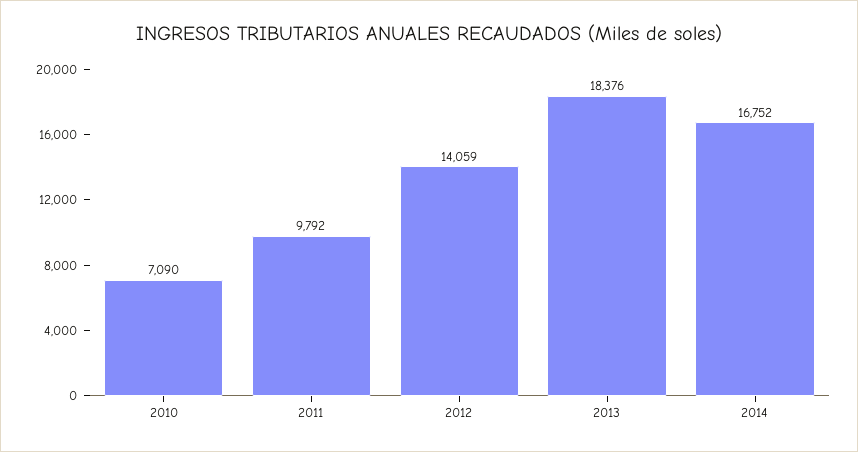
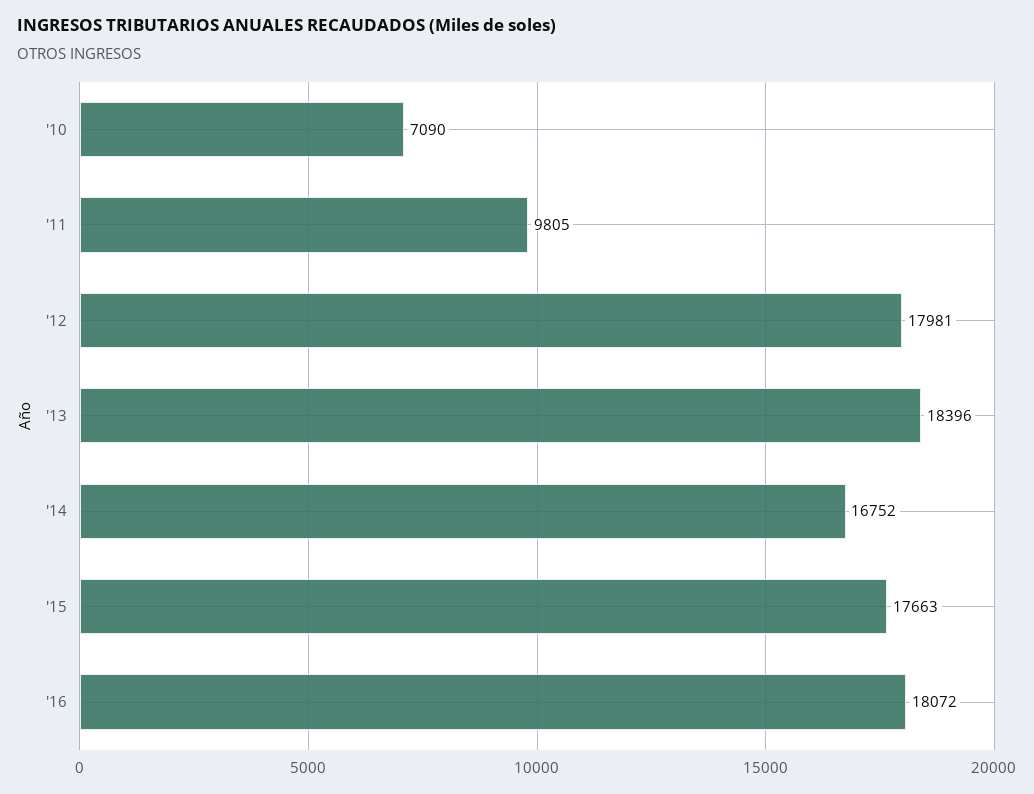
2011: 9792 -> 9805
2012: 14059 -> 17981
2013: 18376 -> 18396
'15: none -> 17663
'16: none -> 18072

